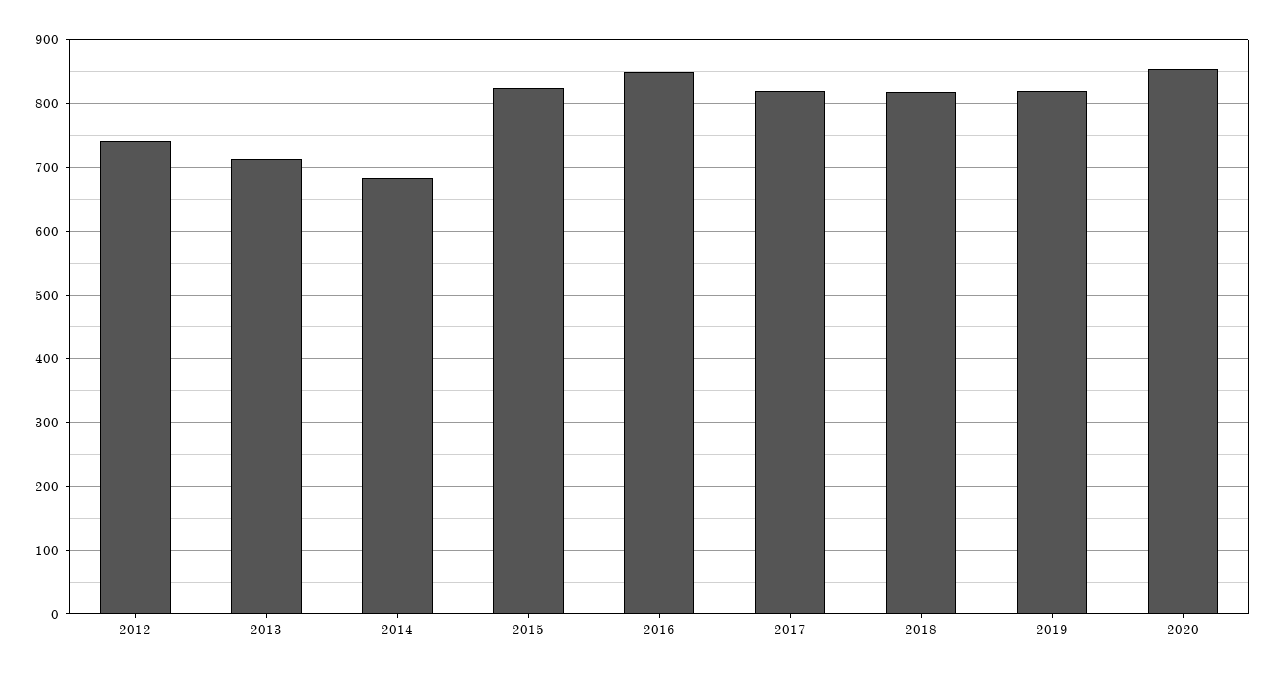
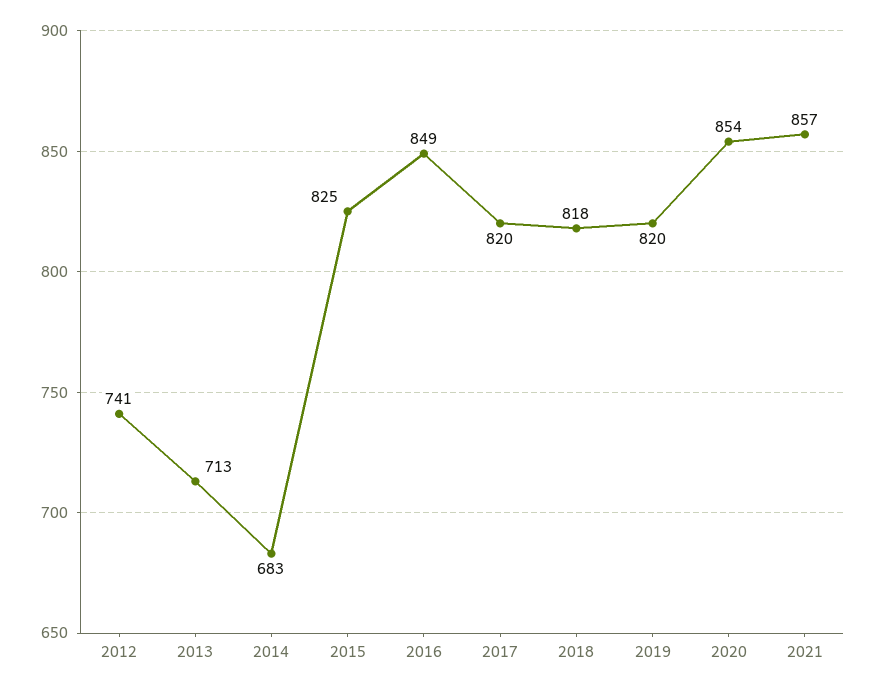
2021: none -> 857

